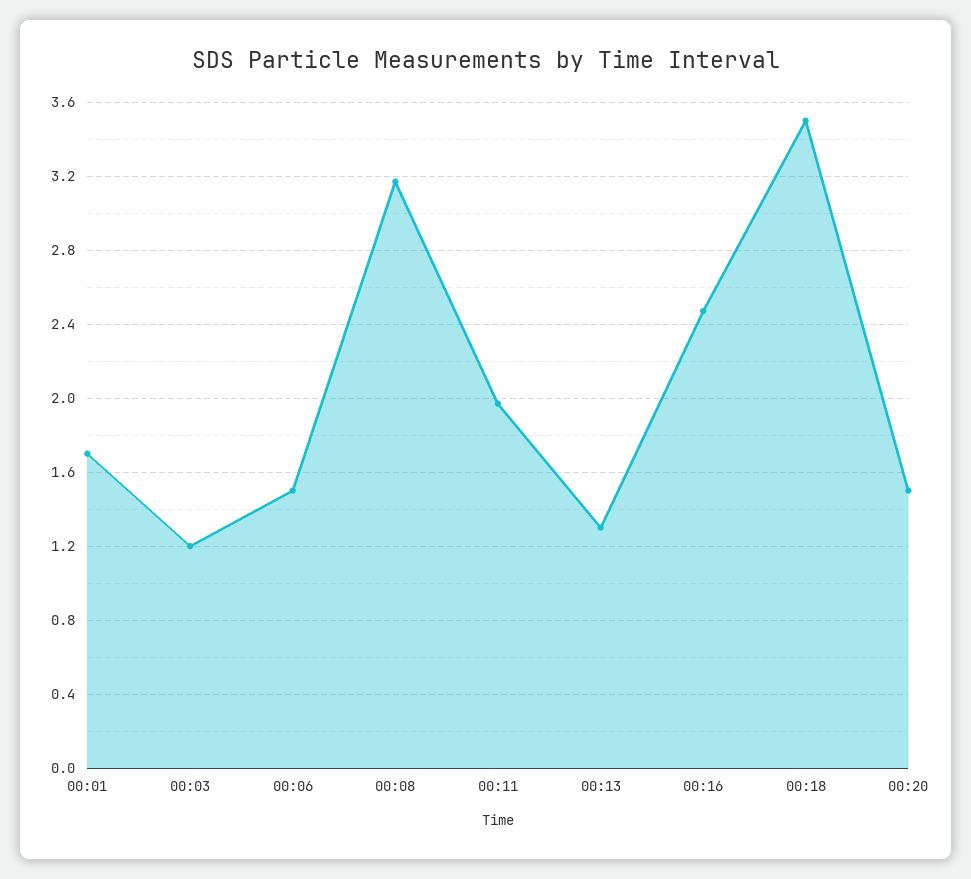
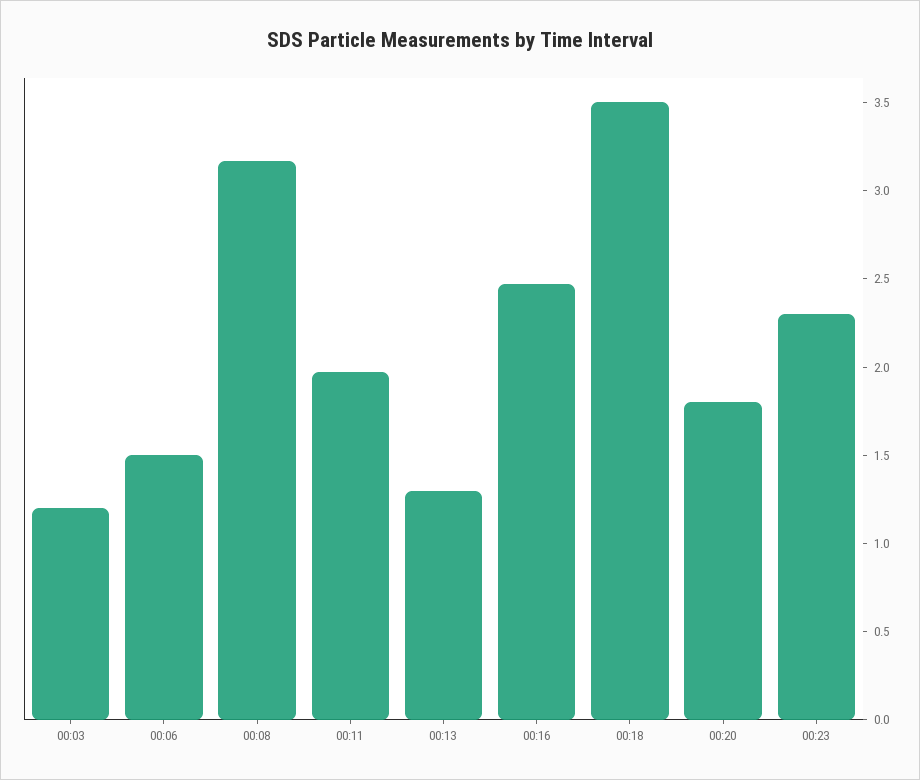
00:01: 1.7 -> none
00:20: 1.5 -> 1.8
00:23: none -> 2.3

